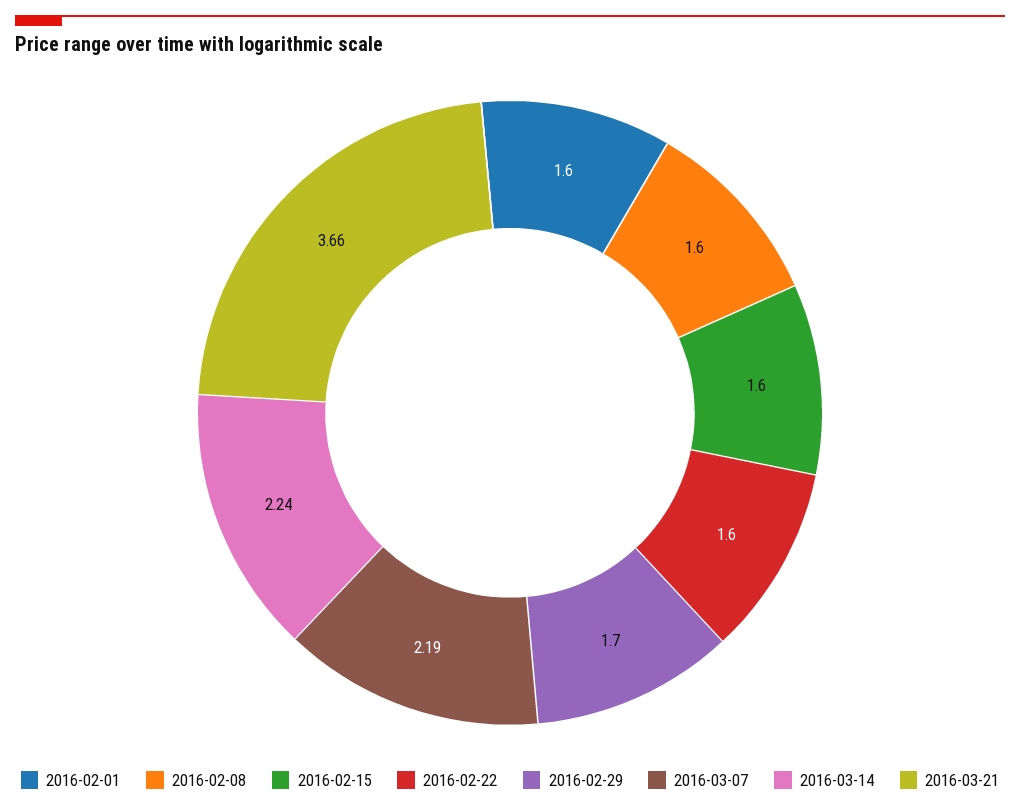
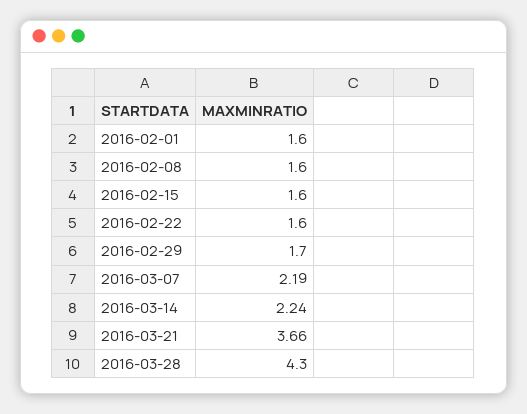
2016-03-28: none -> 4.3

